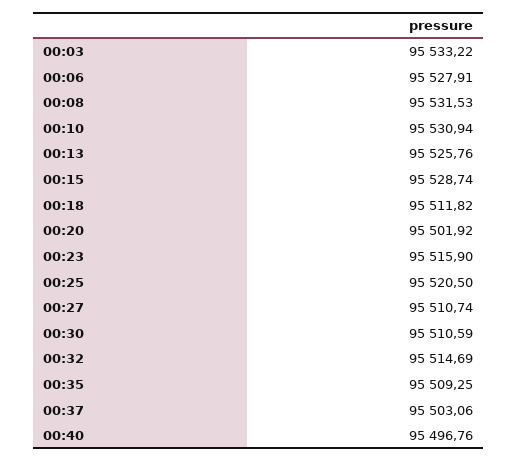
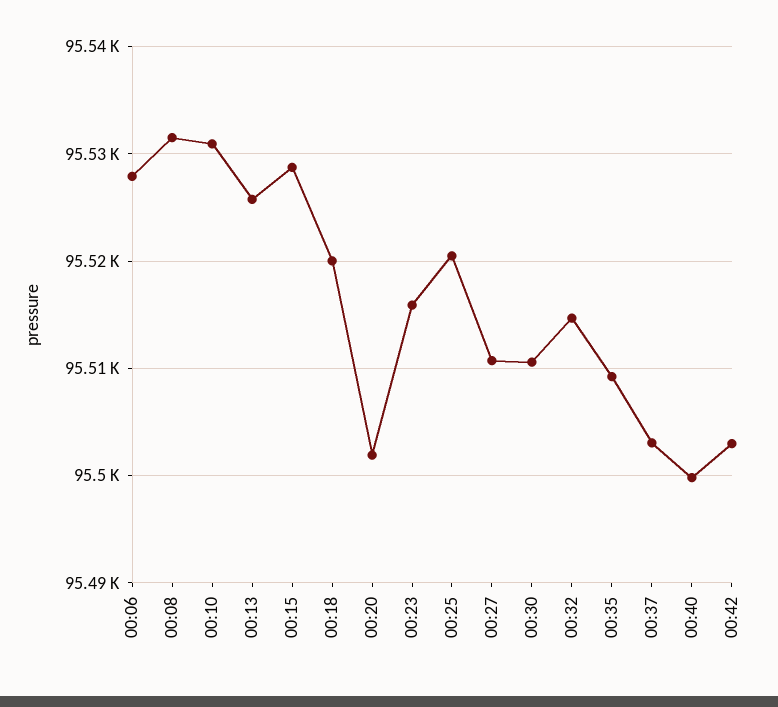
00:03: 95533.22 -> none
00:18: 95511.82 -> 95520
00:40: 95496.76 -> 95500
00:42: none -> 95503

